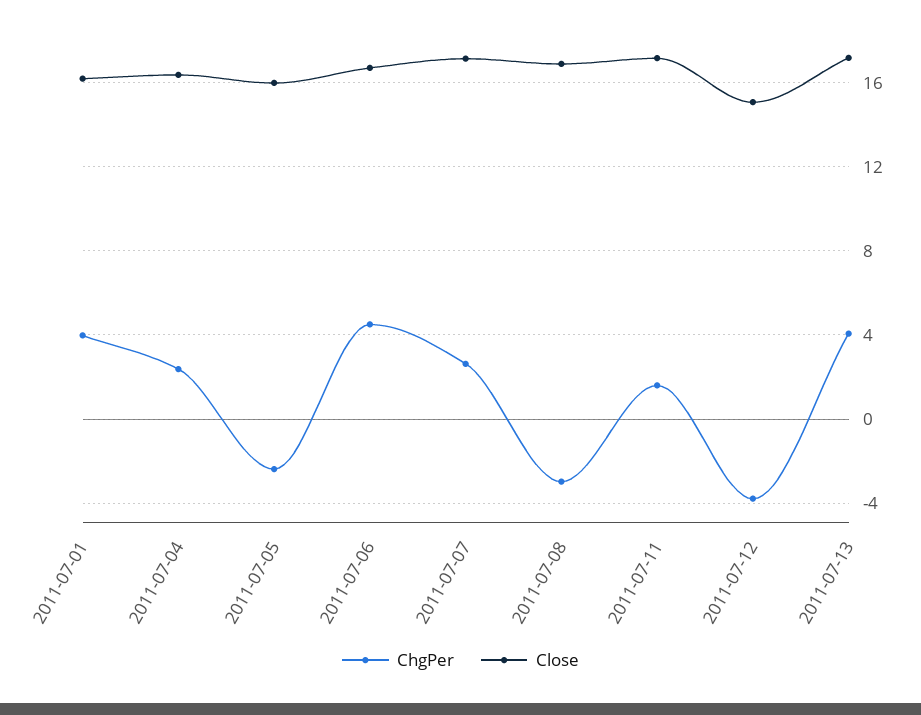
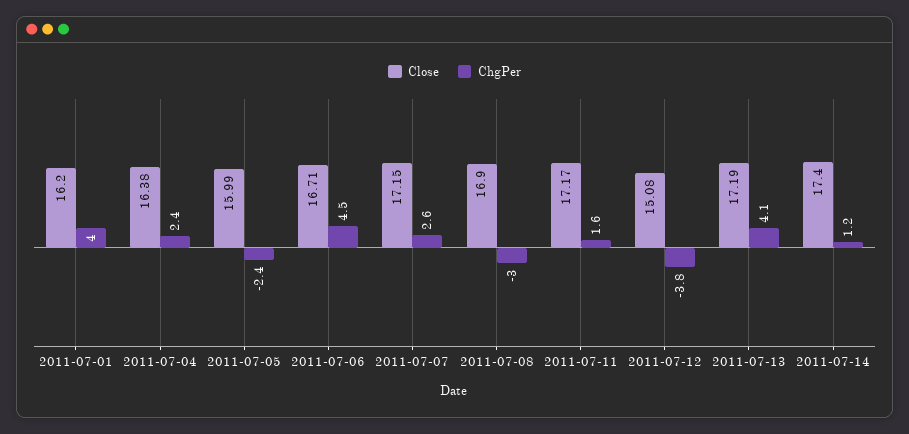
Close, 2011-07-14: none -> 17.4
ChgPer, 2011-07-14: none -> 1.2

